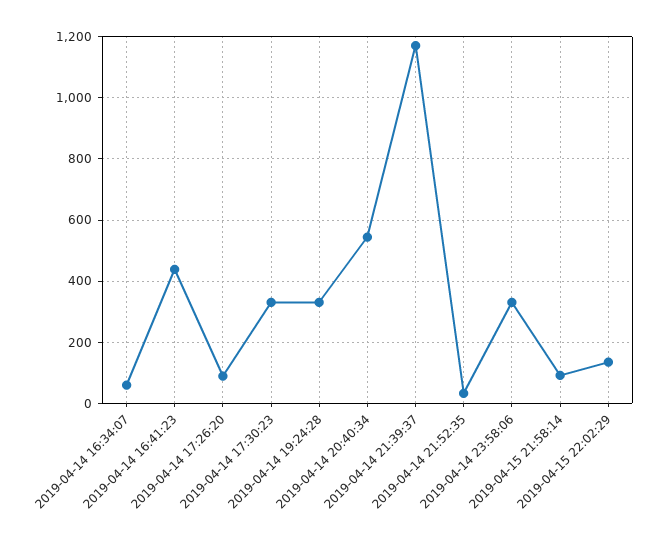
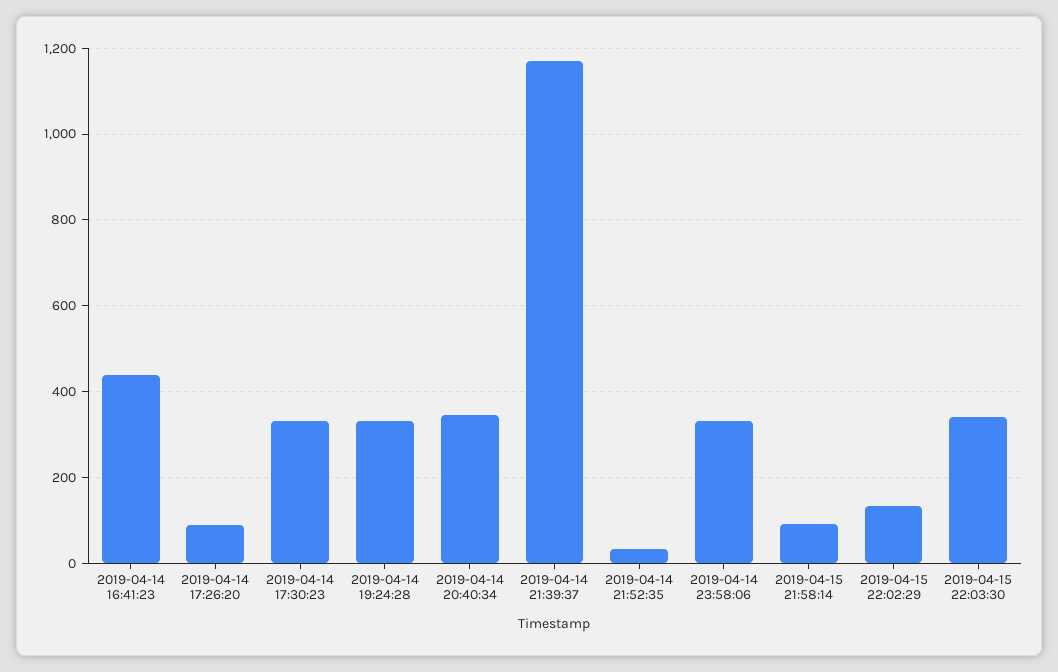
2019-04-14 16:34:07: 60 -> none
2019-04-14 20:40:34: 540 -> 340
2019-04-15 22:03:30: none -> 340

